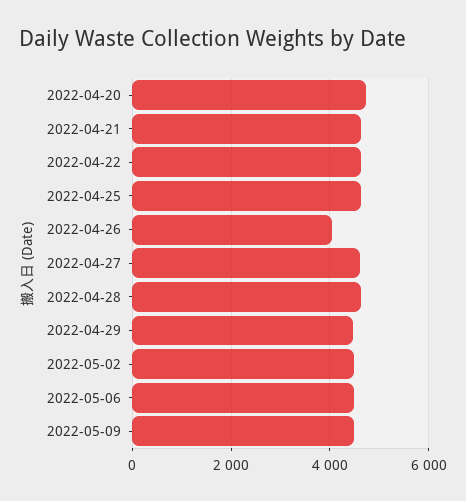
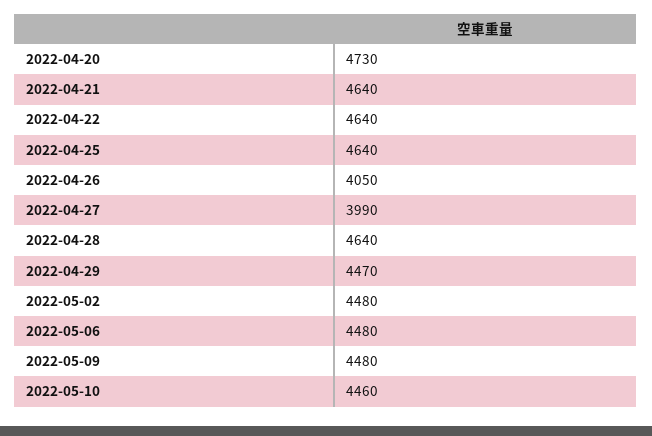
2022-04-27: 4600 -> 3990
2022-05-10: none -> 4460

